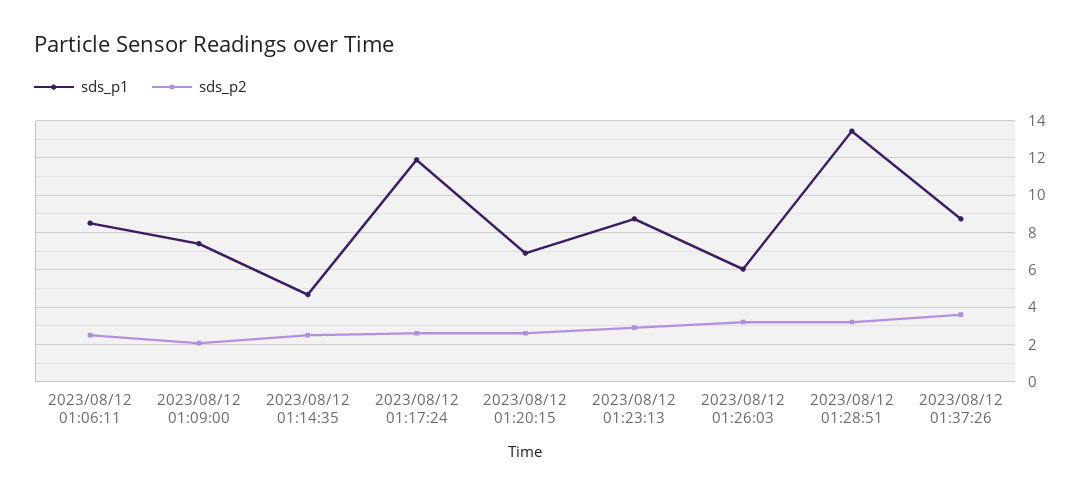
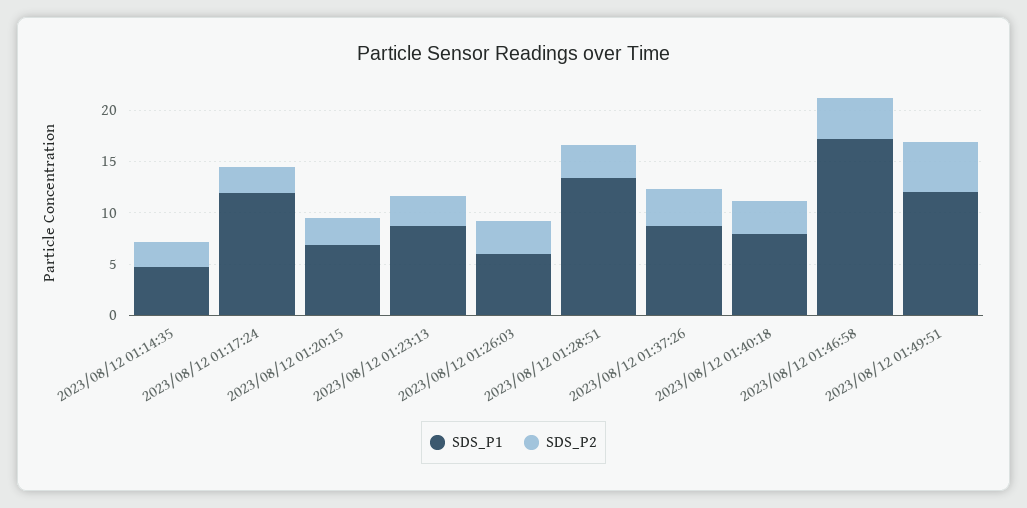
sds_p1, 2023/08/12 01:06:11: 8.5 -> none
sds_p2, 2023/08/12 01:06:11: 2.5 -> none
sds_p1, 2023/08/12 01:09:00: 7.5 -> none
sds_p2, 2023/08/12 01:09:00: 2 -> none
sds_p1, 2023/08/12 01:40:18: none -> 8
sds_p2, 2023/08/12 01:40:18: none -> 3
sds_p1, 2023/08/12 01:46:58: none -> 17
sds_p2, 2023/08/12 01:46:58: none -> 4
sds_p1, 2023/08/12 01:49:51: none -> 12
sds_p2, 2023/08/12 01:49:51: none -> 5

